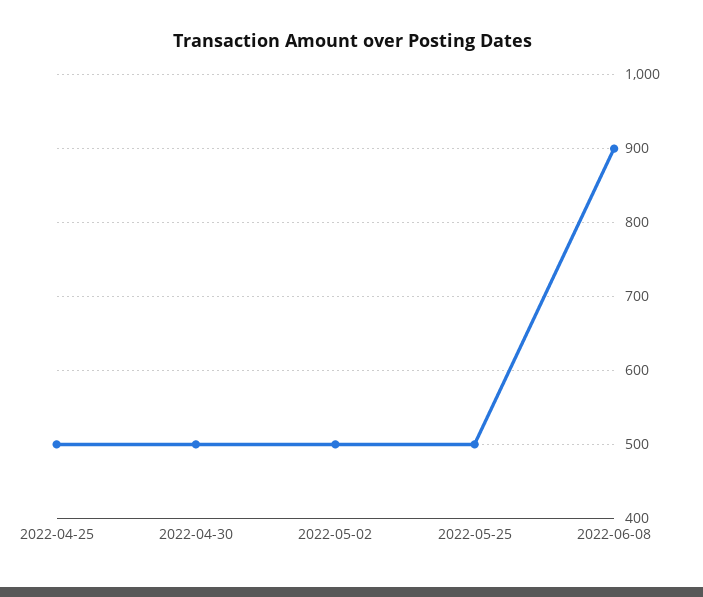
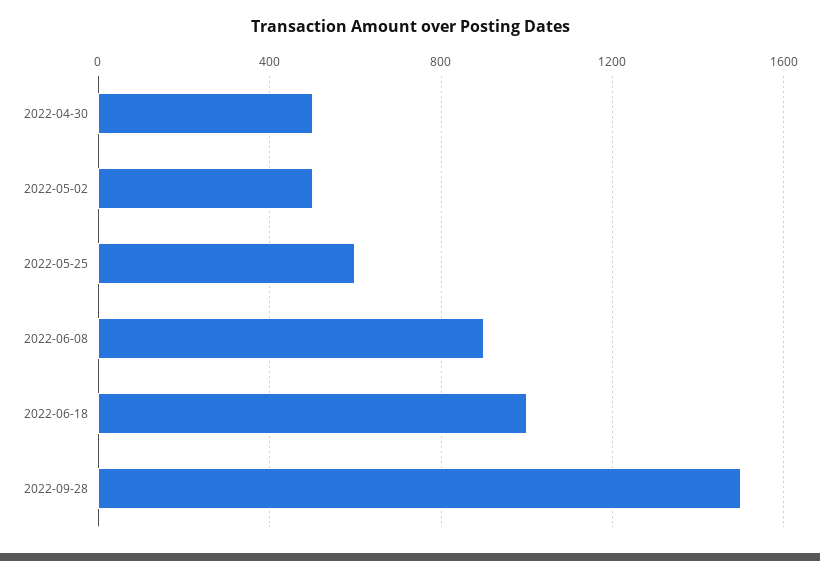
2022-04-25: 500 -> none
2022-05-25: 500 -> 600
2022-06-18: none -> 1000
2022-09-28: none -> 1500

